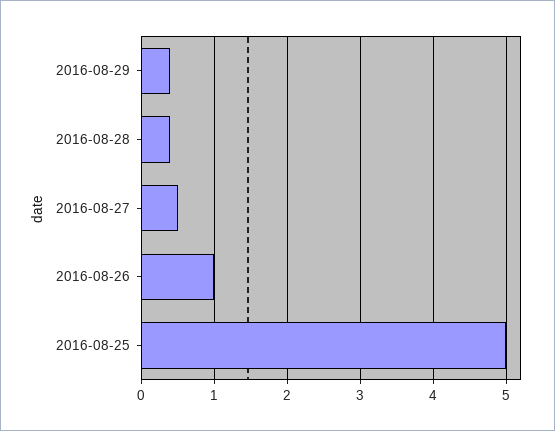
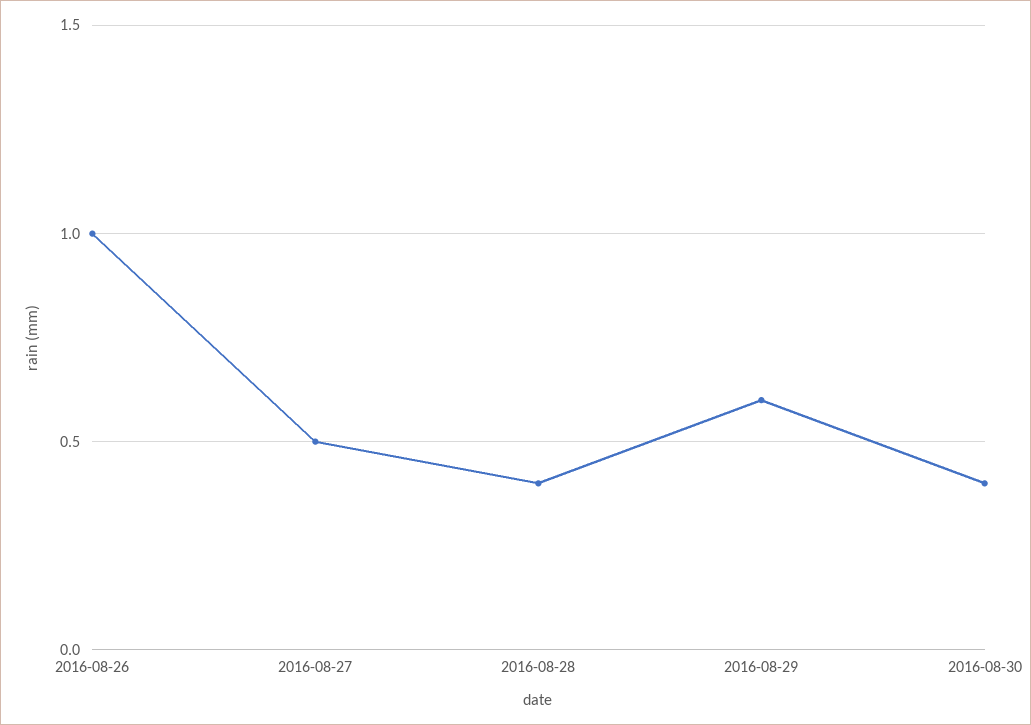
2016-08-29: 0.4 -> 0.6
2016-08-25: 5 -> none
2016-08-30: none -> 0.4

